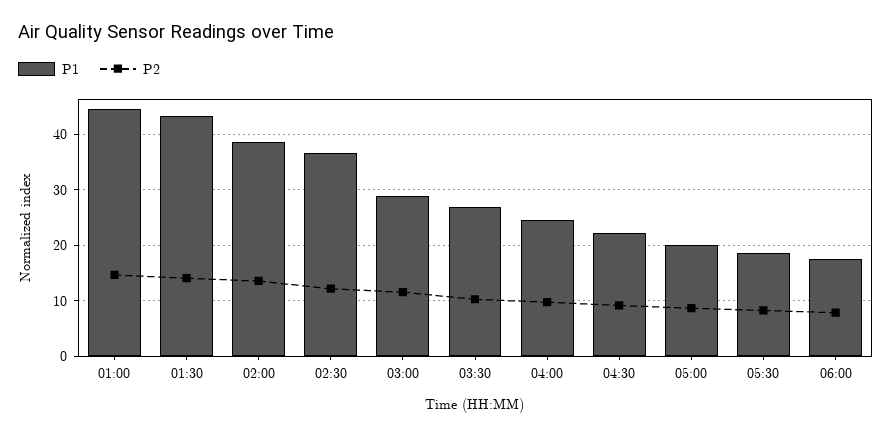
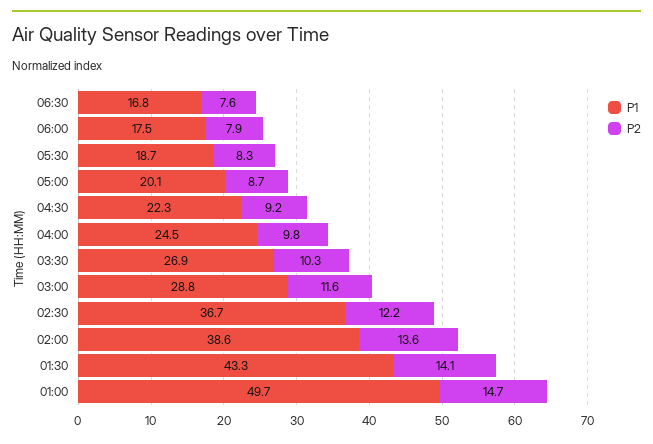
P1, 01:00: 44 -> 49.7
P1, 06:30: none -> 16.8
P2, 06:30: none -> 7.6

